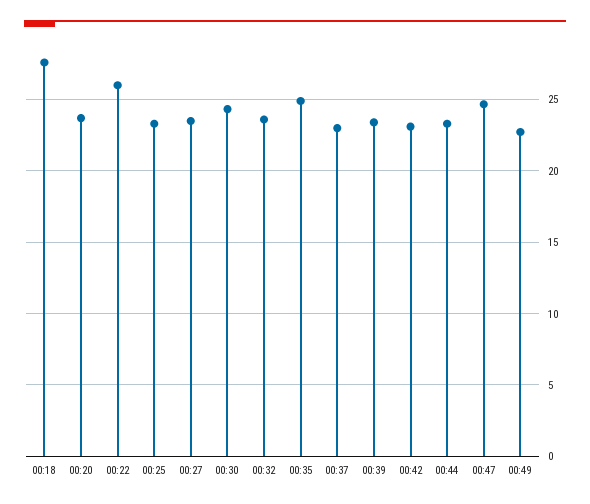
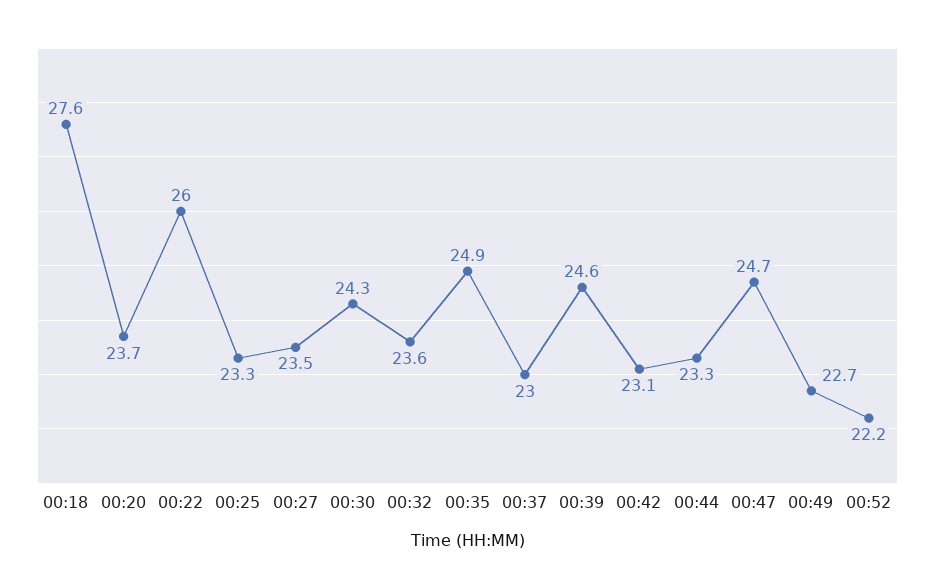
00:39: 23.5 -> 24.6
00:52: none -> 22.2

